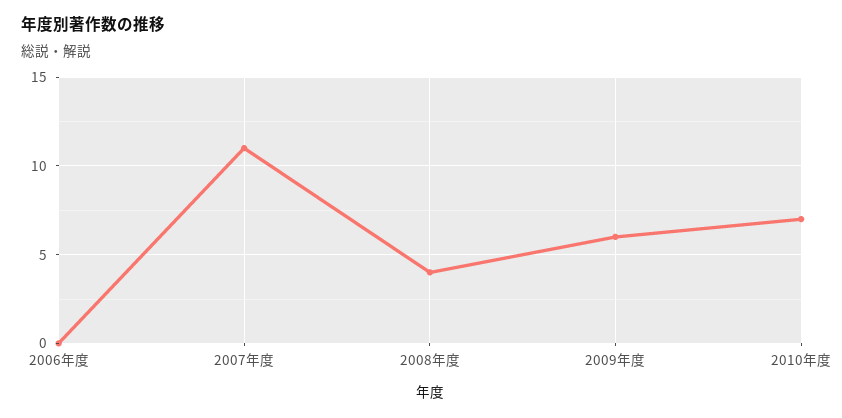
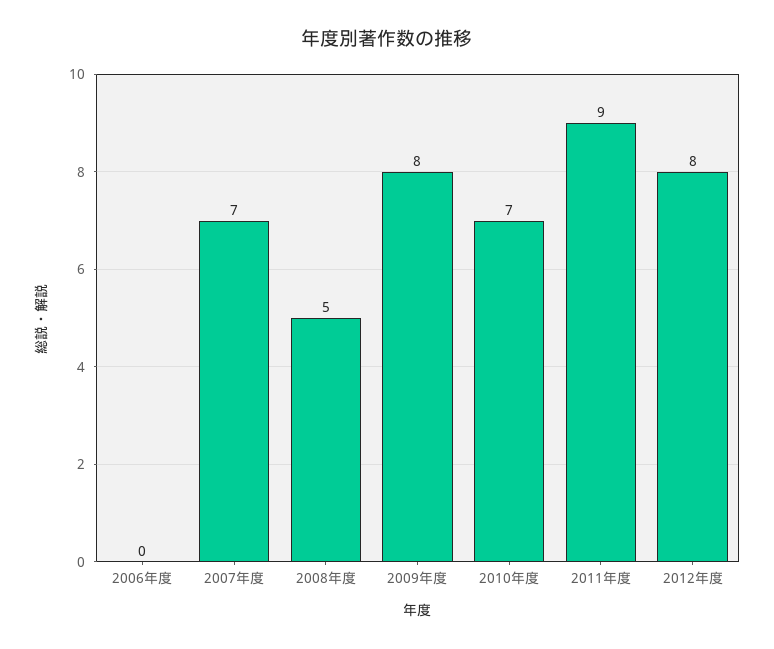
2007年度: 11 -> 7
2008年度: 4 -> 5
2009年度: 6 -> 8
2011年度: none -> 9
2012年度: none -> 8

